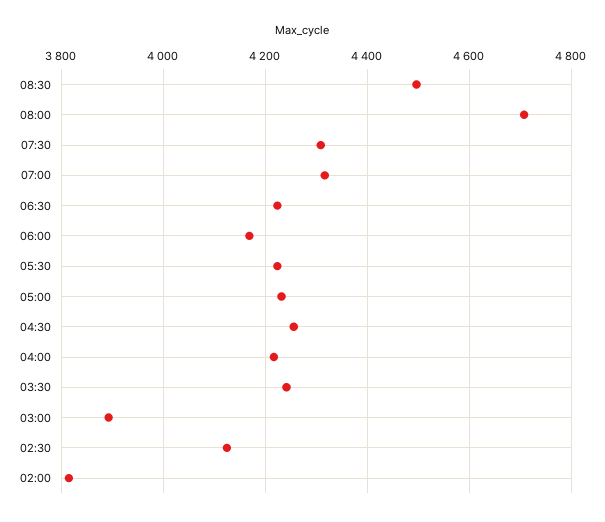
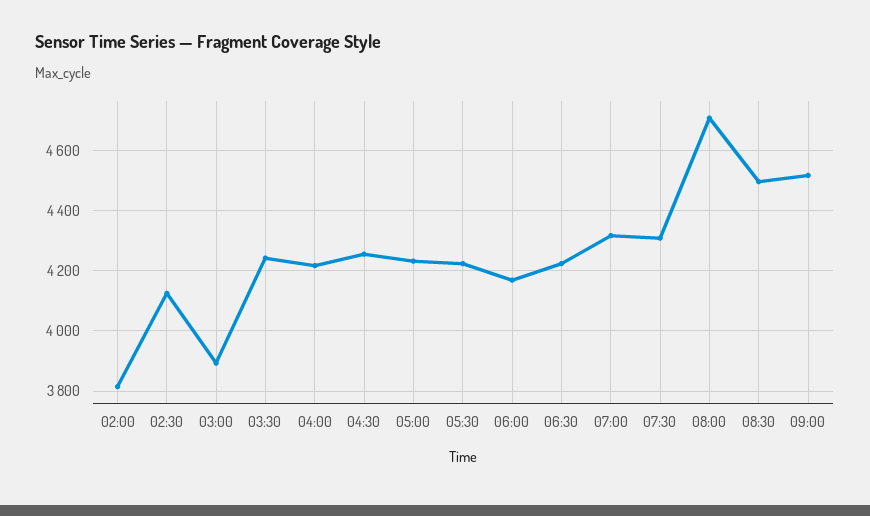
09:00: none -> 4520

